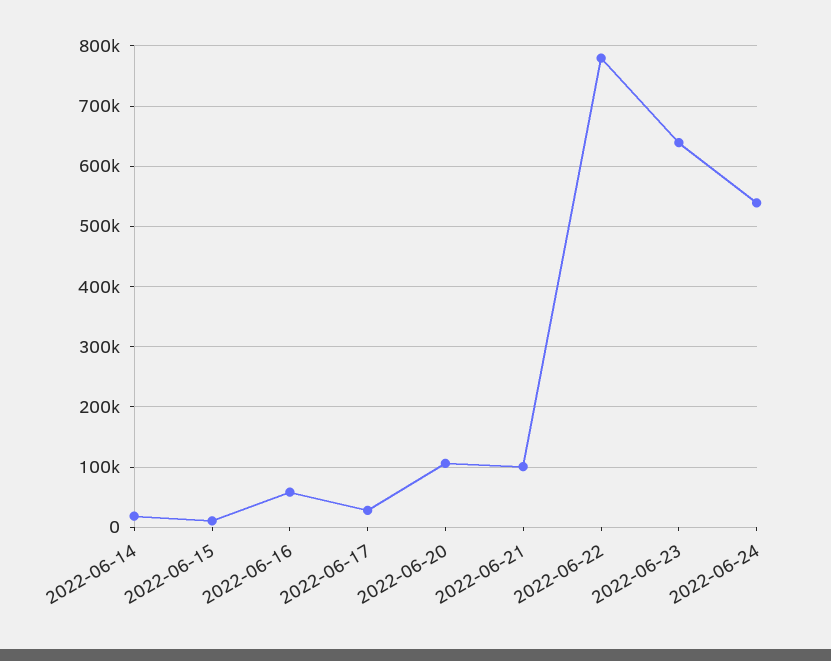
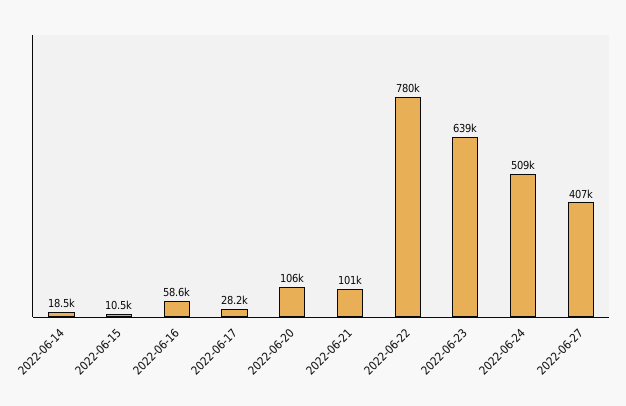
2022-06-24: 540000 -> 509000
2022-06-27: none -> 407000

